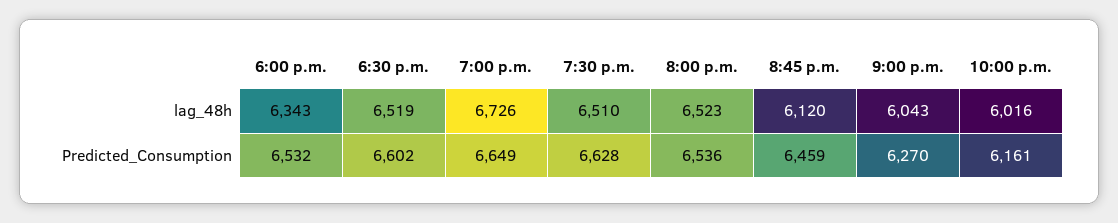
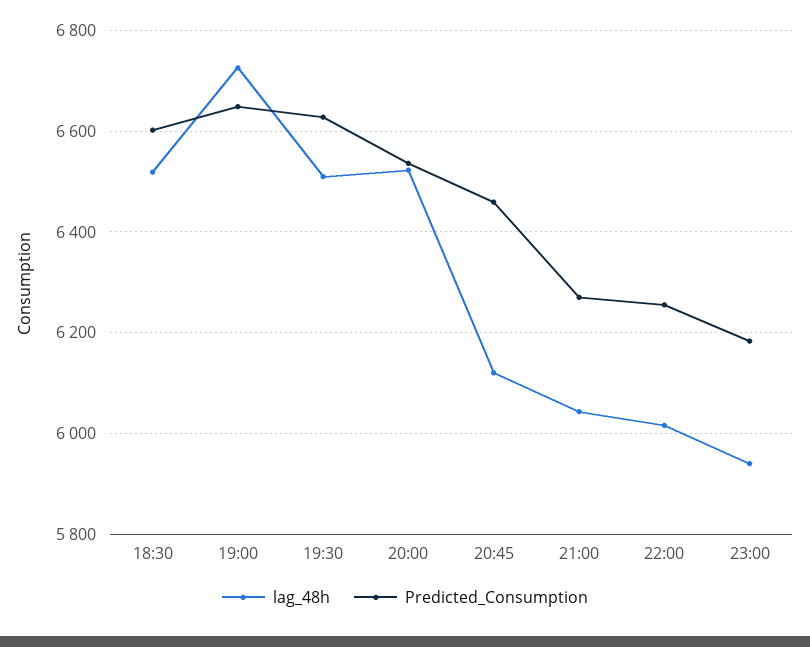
lag_48h, 6:00 p.m.: 6343 -> none
Predicted_Consumption, 6:00 p.m.: 6532 -> none
Predicted_Consumption, 10:00 p.m.: 6161 -> 6260
lag_48h, 23:00: none -> 5940
Predicted_Consumption, 23:00: none -> 6180

